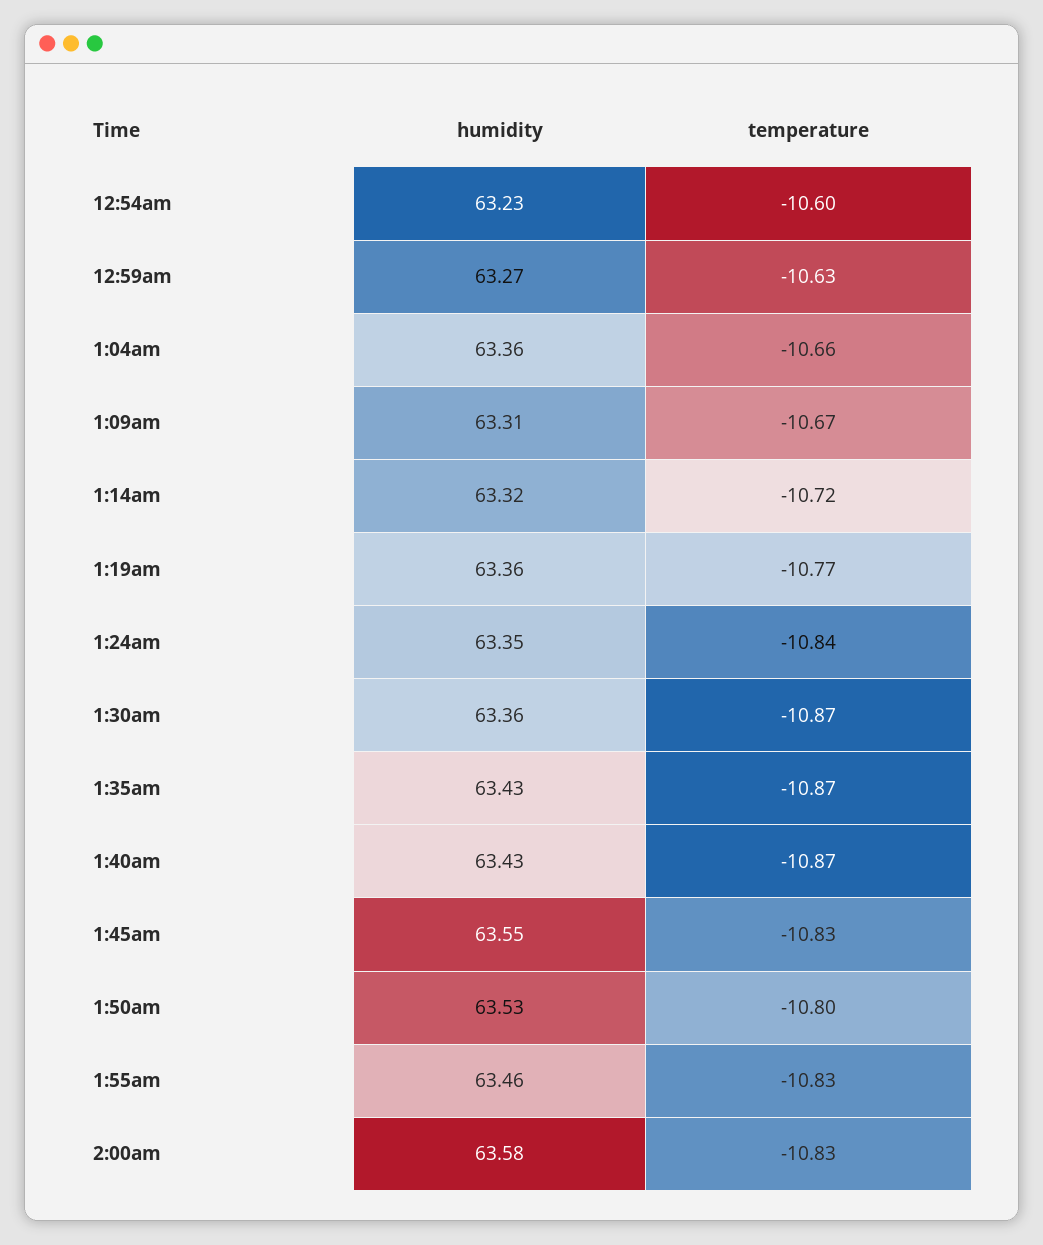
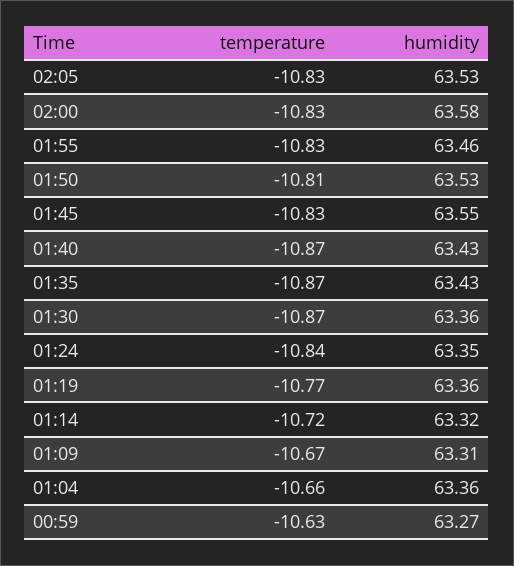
humidity, 12:54am: 63.23 -> none
temperature, 12:54am: -10.6 -> none
temperature, 1:50am: -10.8 -> -10.81
temperature, 02:05: none -> -10.83
humidity, 02:05: none -> 63.53

